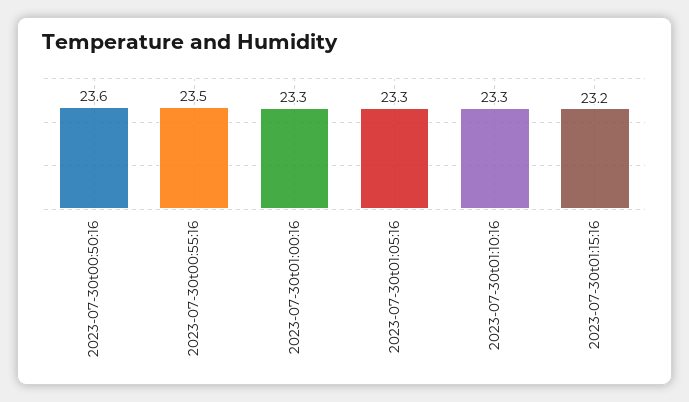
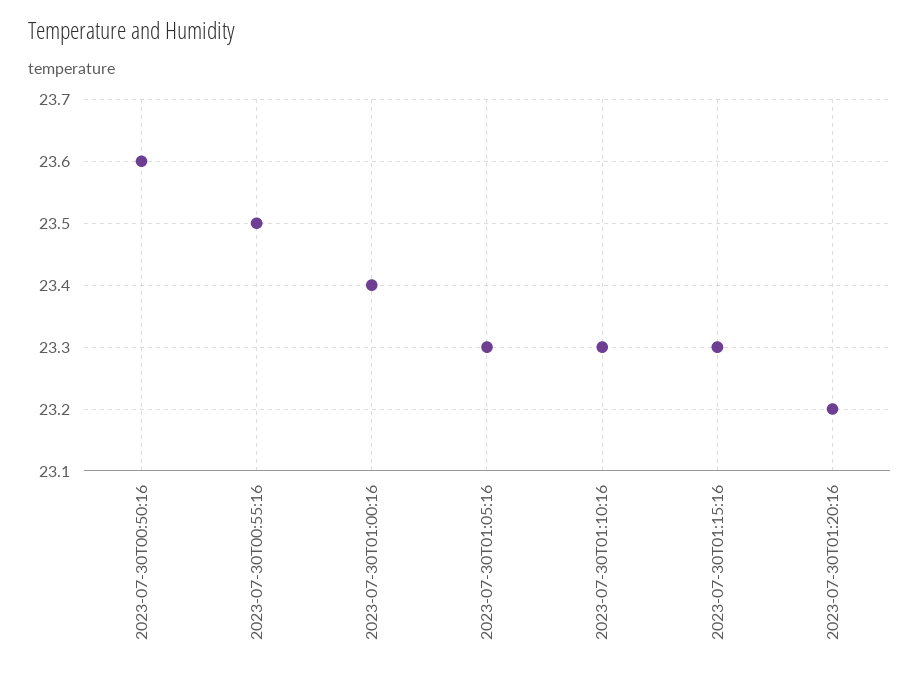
2023-07-30t01:00:16: 23.3 -> 23.4
2023-07-30t01:15:16: 23.2 -> 23.3
2023-07-30T01:20:16: none -> 23.2

